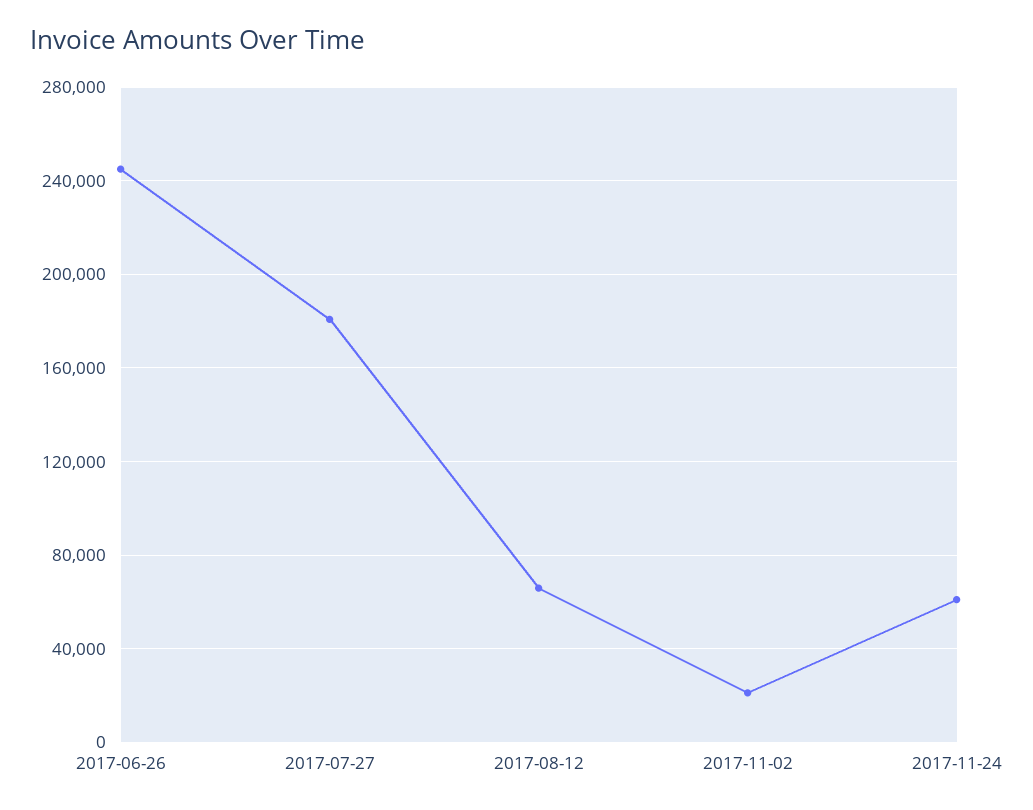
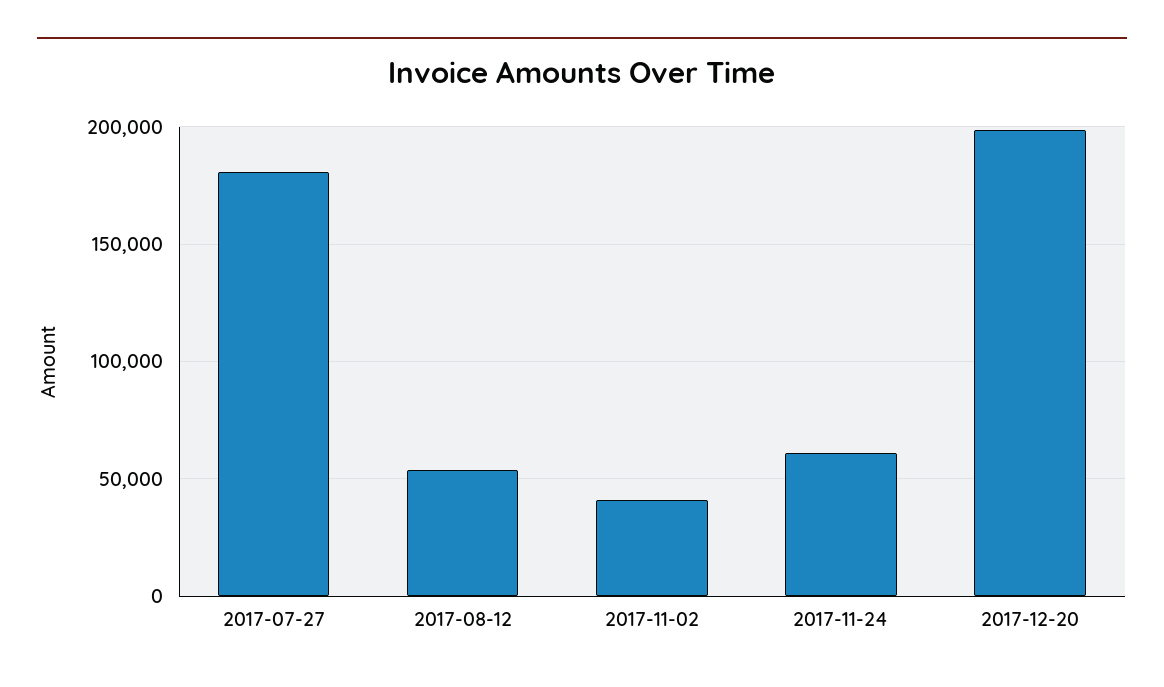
2017-06-26: 245000 -> none
2017-08-12: 65000 -> 55000
2017-11-02: 20000 -> 40000
2017-12-20: none -> 200000

